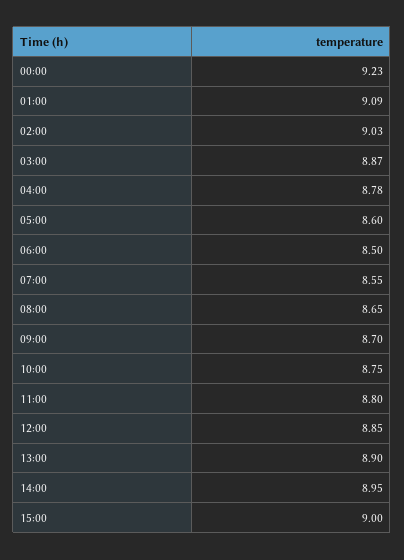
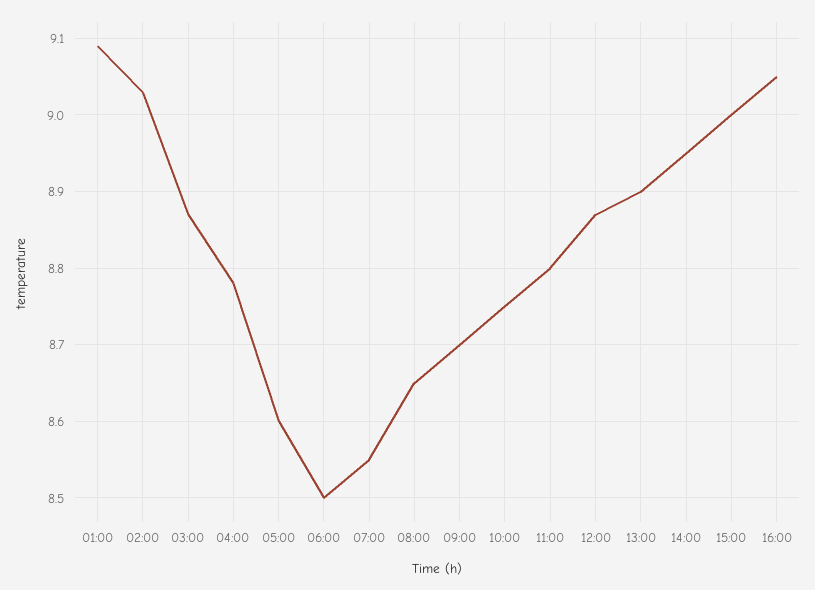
00:00: 9.23 -> none
12:00: 8.85 -> 8.87
16:00: none -> 9.05

